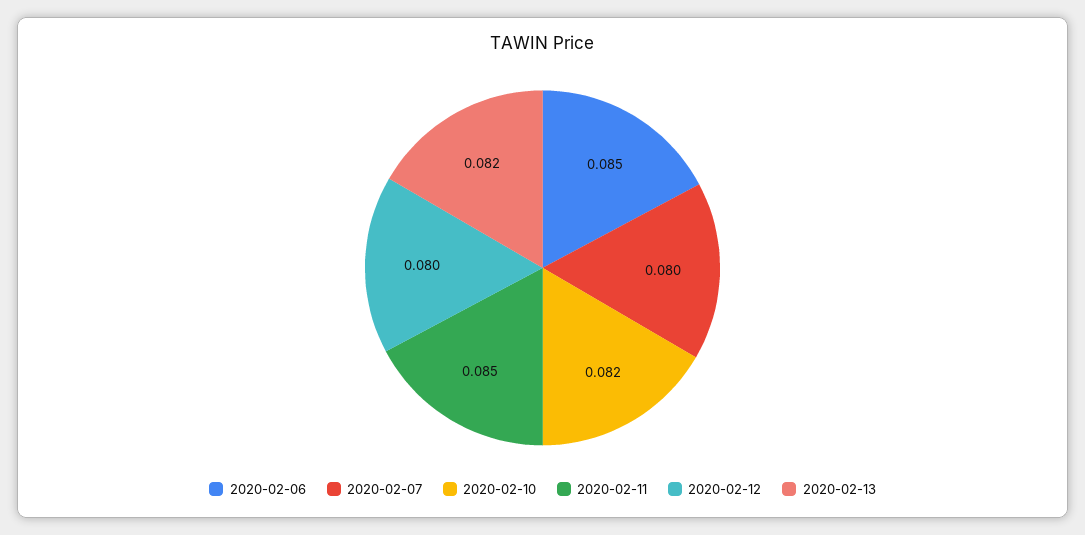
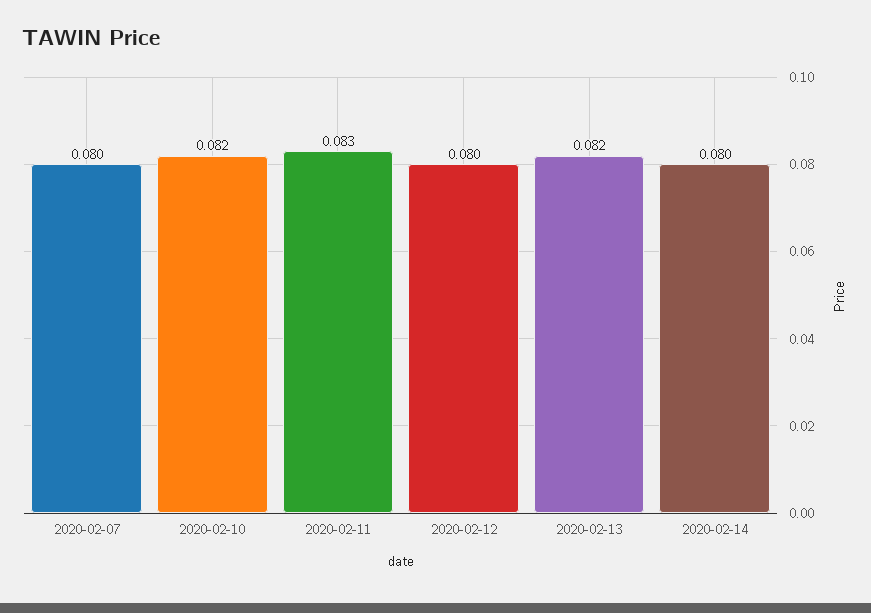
2020-02-06: 0.085 -> none
2020-02-11: 0.085 -> 0.083
2020-02-14: none -> 0.08

